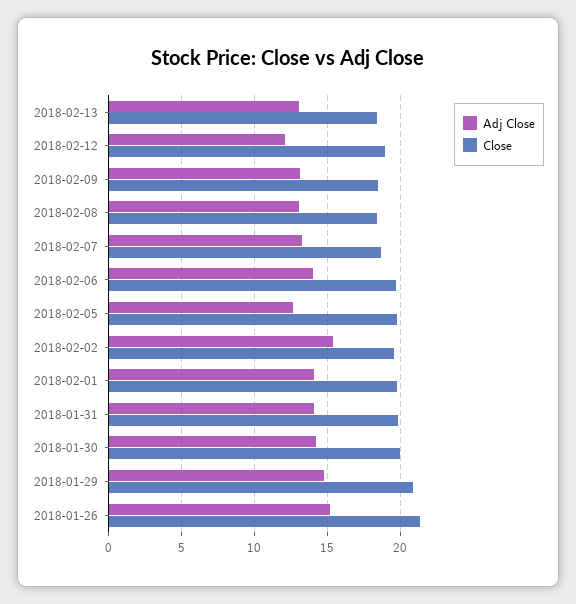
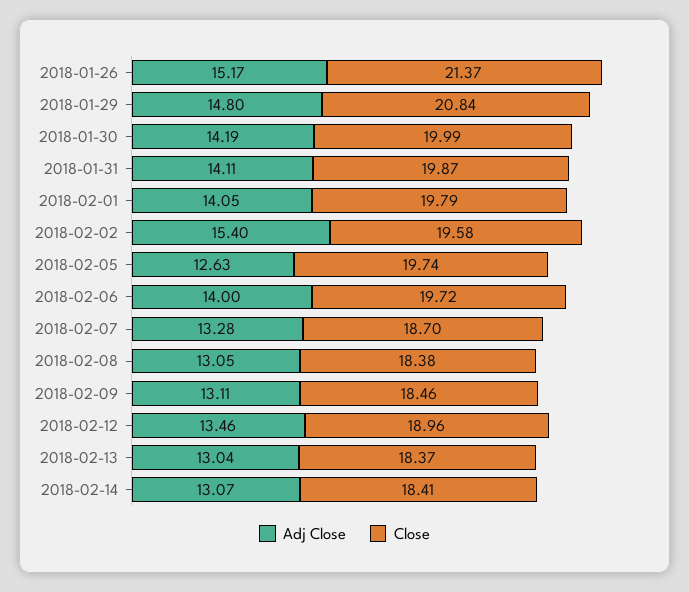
Adj Close, 2018-02-12: 12 -> 13.46
Adj Close, 2018-02-14: none -> 13.07
Close, 2018-02-14: none -> 18.41

